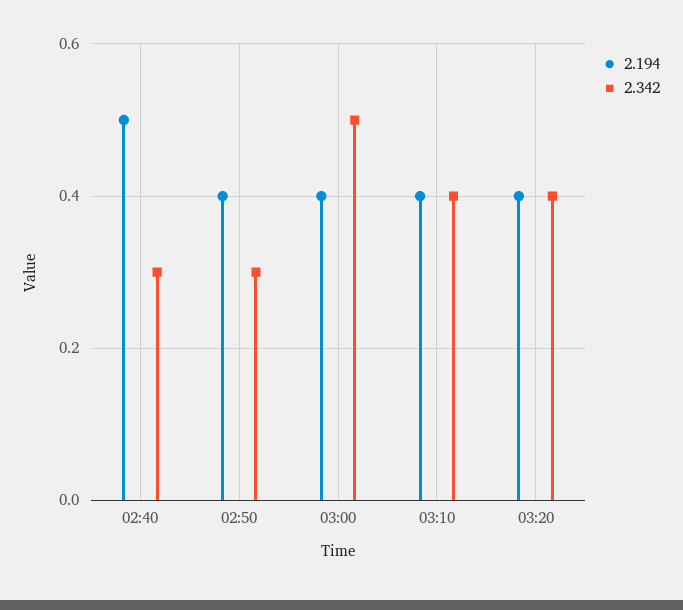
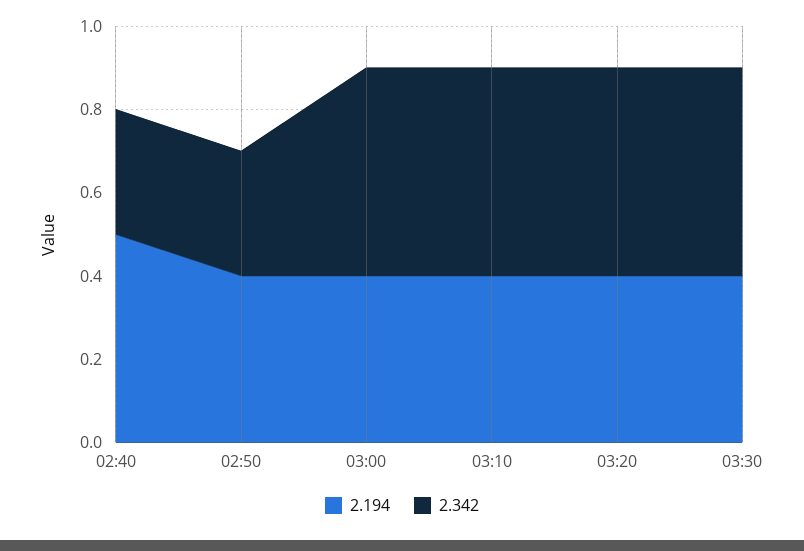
2.342, 03:10: 0.4 -> 0.5
2.342, 03:20: 0.4 -> 0.5
2.194, 03:30: none -> 0.4
2.342, 03:30: none -> 0.5

